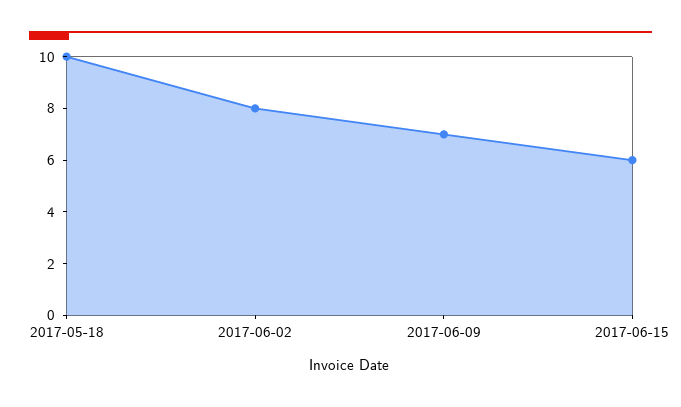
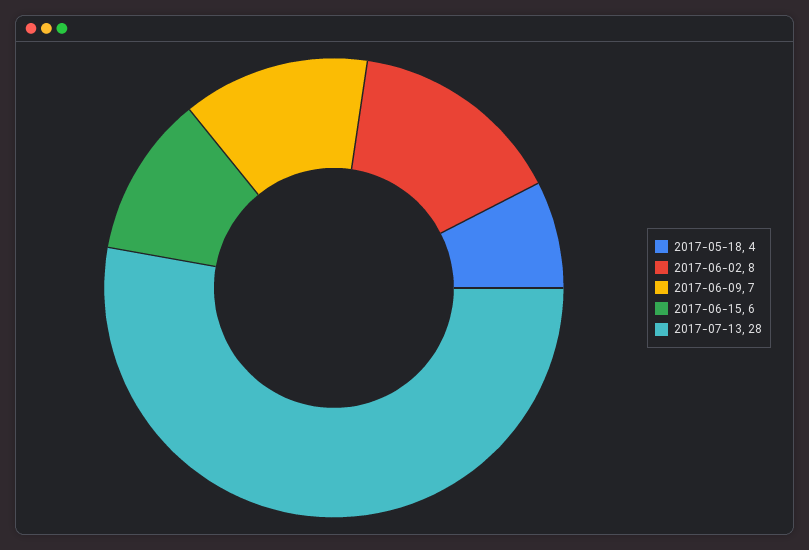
2017-05-18: 10 -> 4
2017-07-13: none -> 28

